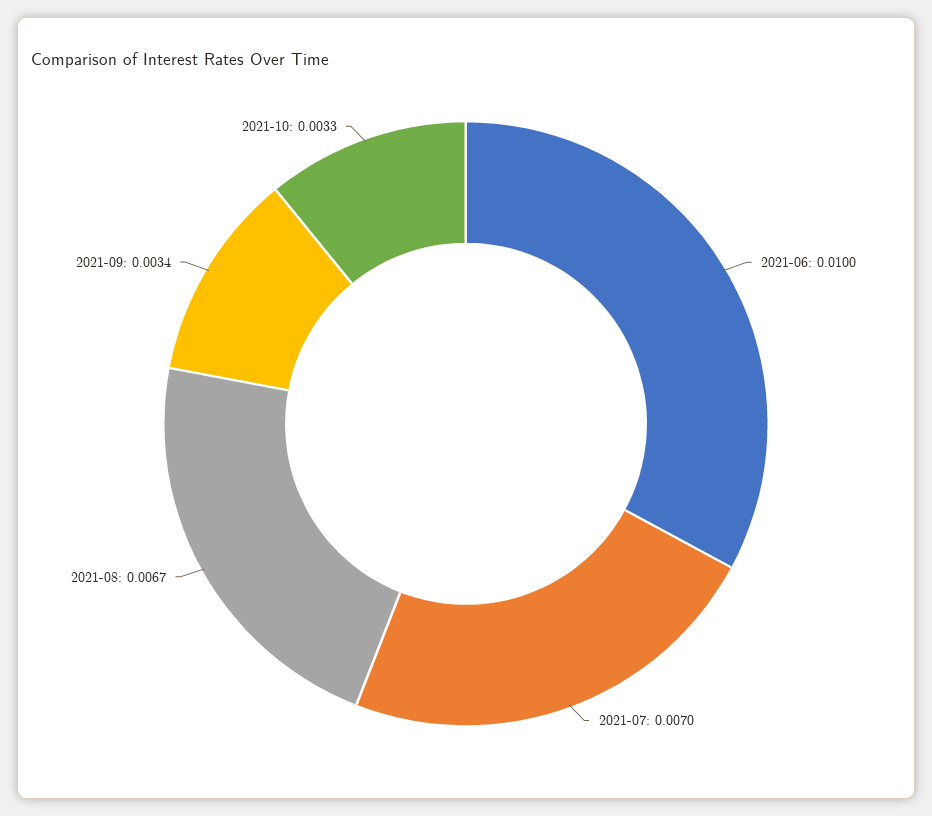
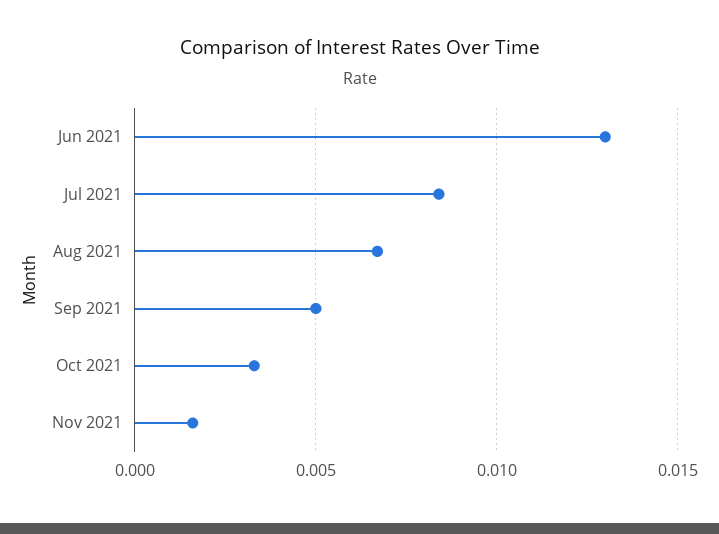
2021-06: 0.01 -> 0.013
2021-07: 0.007 -> 0.0085
2021-09: 0.0034 -> 0.005
Nov 2021: none -> 0.0015

